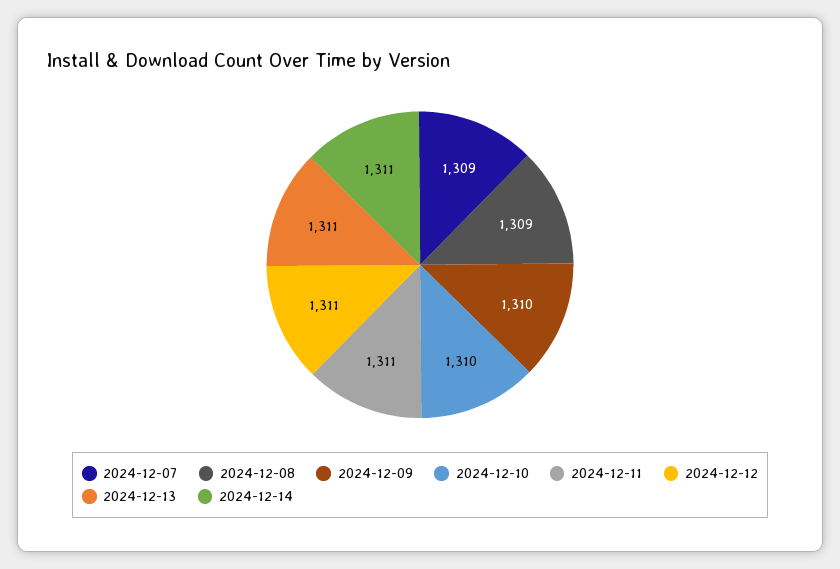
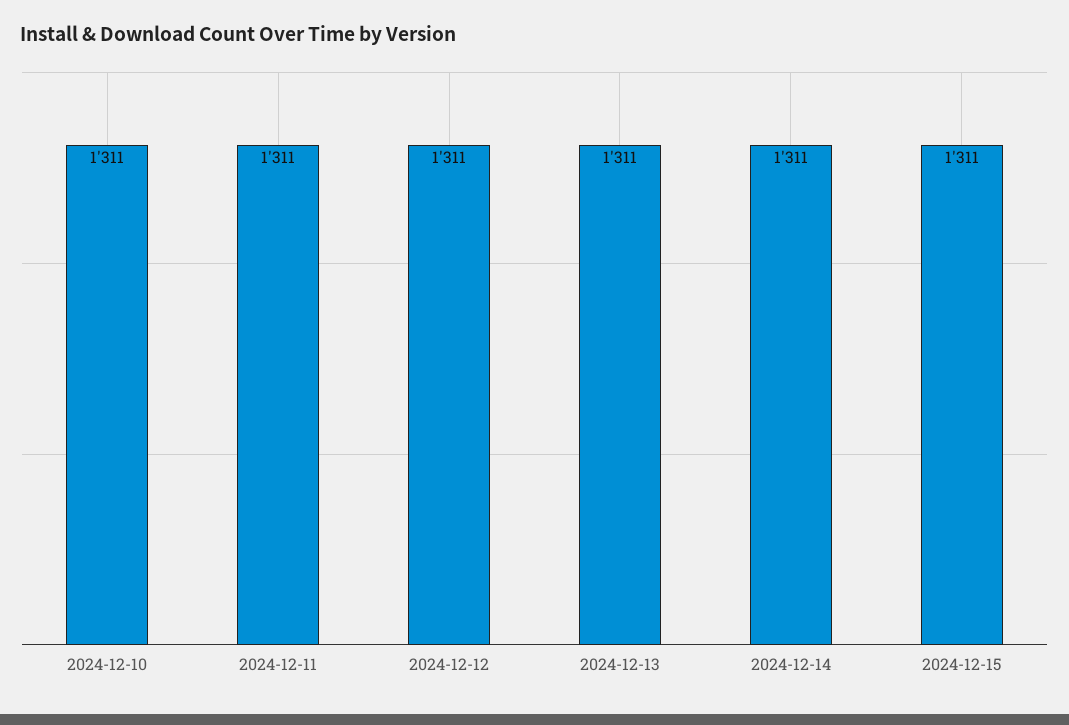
2024-12-07: 1309 -> none
2024-12-08: 1309 -> none
2024-12-09: 1310 -> none
2024-12-10: 1310 -> 1311
2024-12-15: none -> 1311

